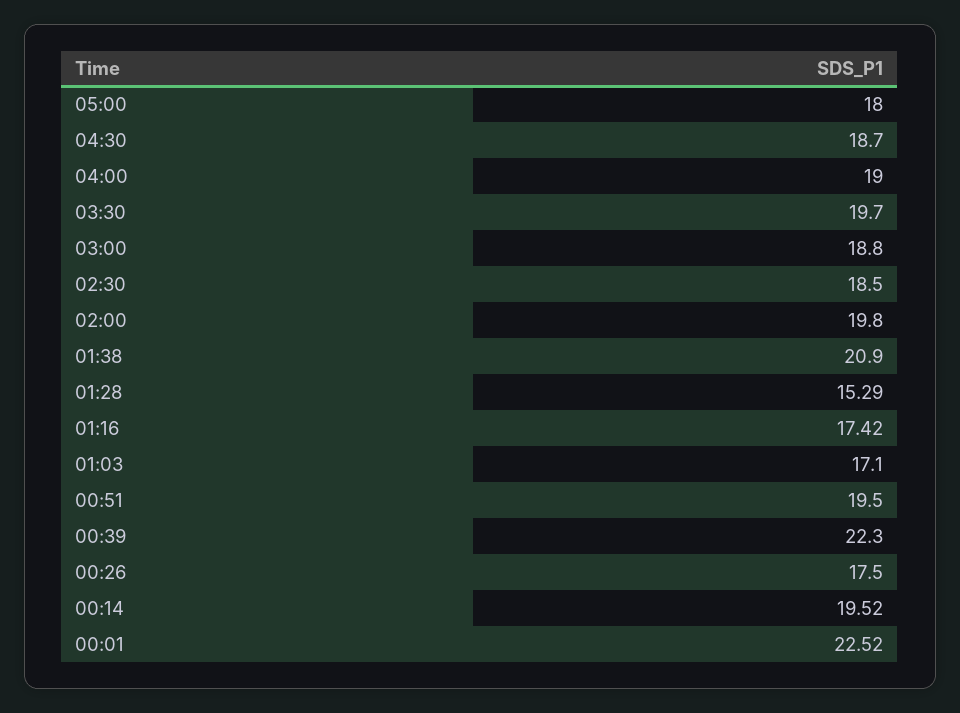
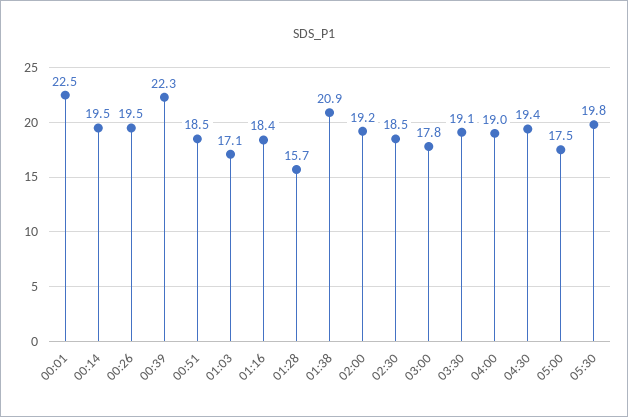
05:00: 18 -> 17.5
04:30: 18.7 -> 19.4
03:30: 19.7 -> 19.1
03:00: 18.8 -> 17.8
02:00: 19.8 -> 19.2
01:28: 15.29 -> 15.7
01:16: 17.42 -> 18.4
00:51: 19.5 -> 18.5
00:26: 17.5 -> 19.5
05:30: none -> 19.8

